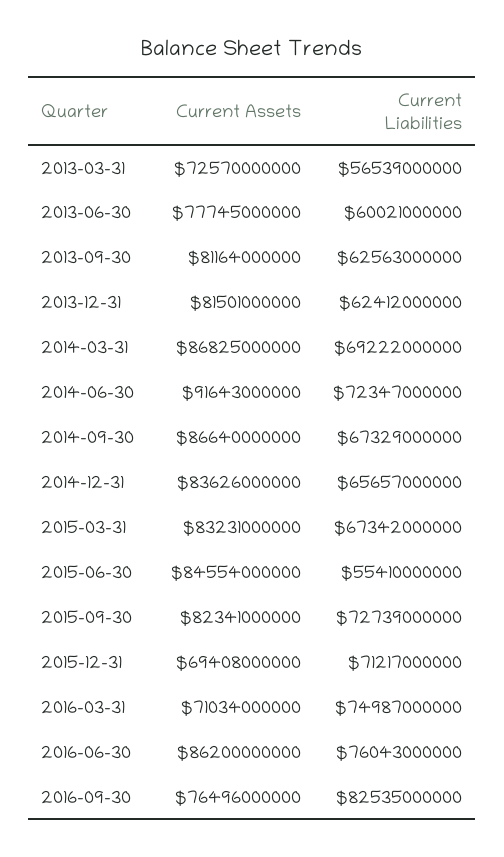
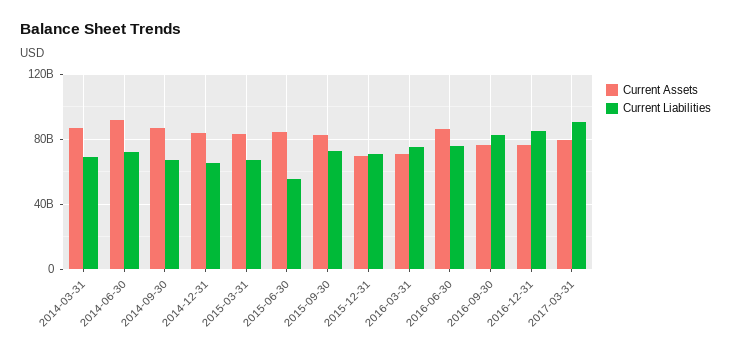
Current Assets, 2013-03-31: 72570000000 -> none
Current Liabilities, 2013-03-31: 56539000000 -> none
Current Assets, 2013-06-30: 77745000000 -> none
Current Liabilities, 2013-06-30: 60021000000 -> none
Current Assets, 2013-09-30: 81164000000 -> none
Current Liabilities, 2013-09-30: 62563000000 -> none
Current Assets, 2013-12-31: 81501000000 -> none
Current Liabilities, 2013-12-31: 62412000000 -> none
Current Assets, 2016-12-31: none -> 75000000000
Current Liabilities, 2016-12-31: none -> 85000000000
Current Assets, 2017-03-31: none -> 80000000000
Current Liabilities, 2017-03-31: none -> 90000000000

